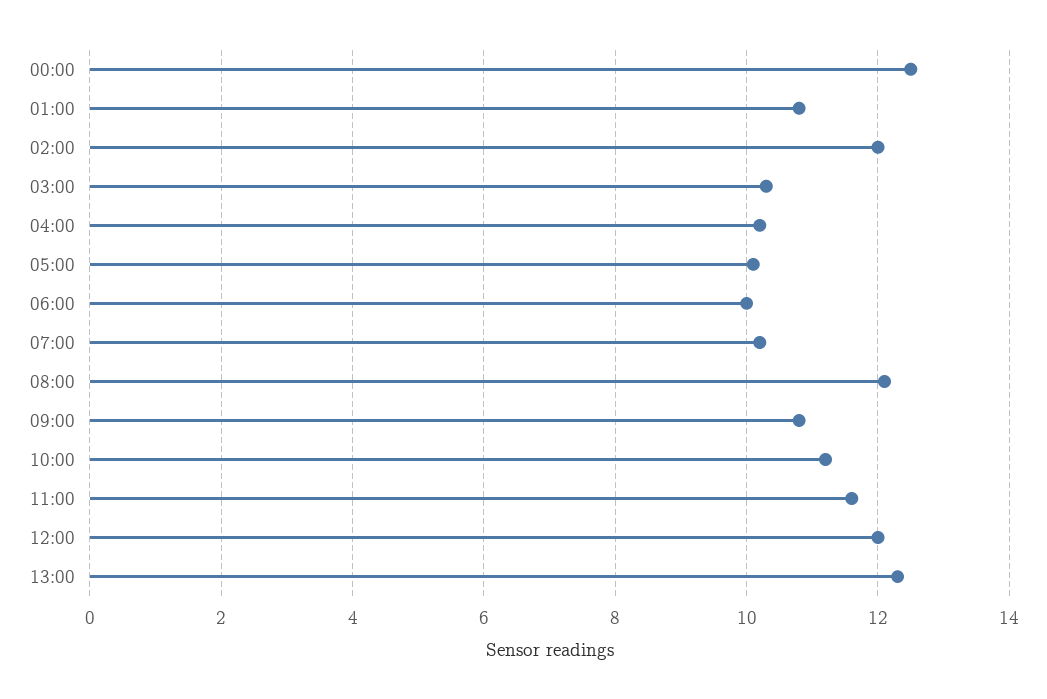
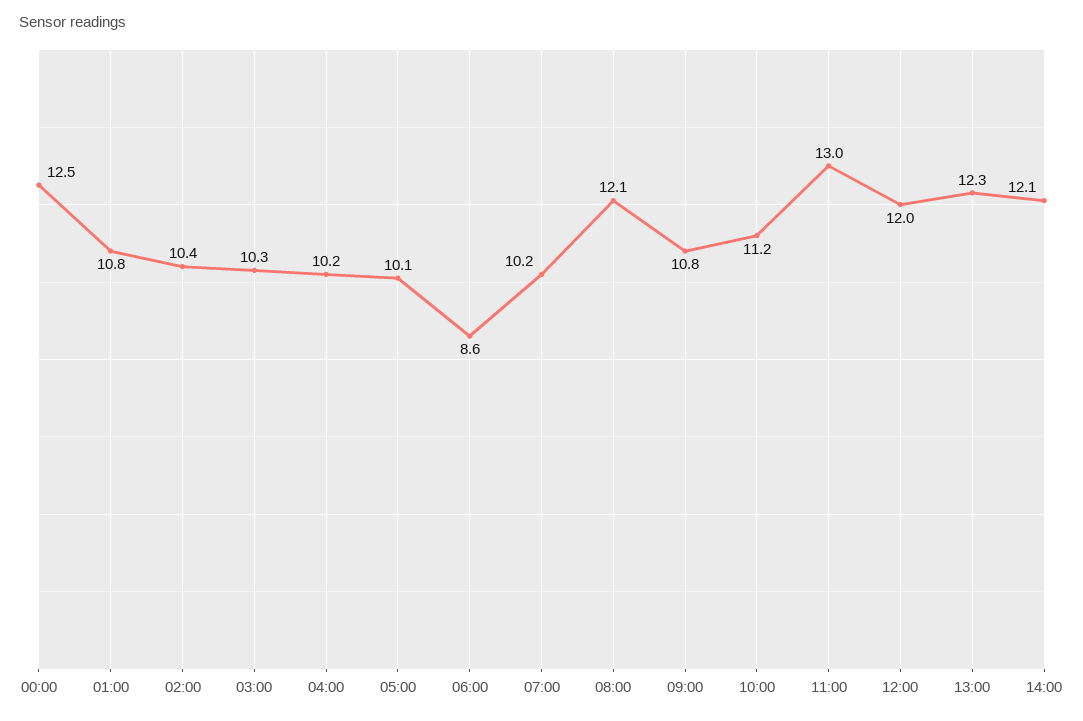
02:00: 12 -> 10.4
06:00: 10 -> 8.6
11:00: 11.5 -> 13
14:00: none -> 12.1

